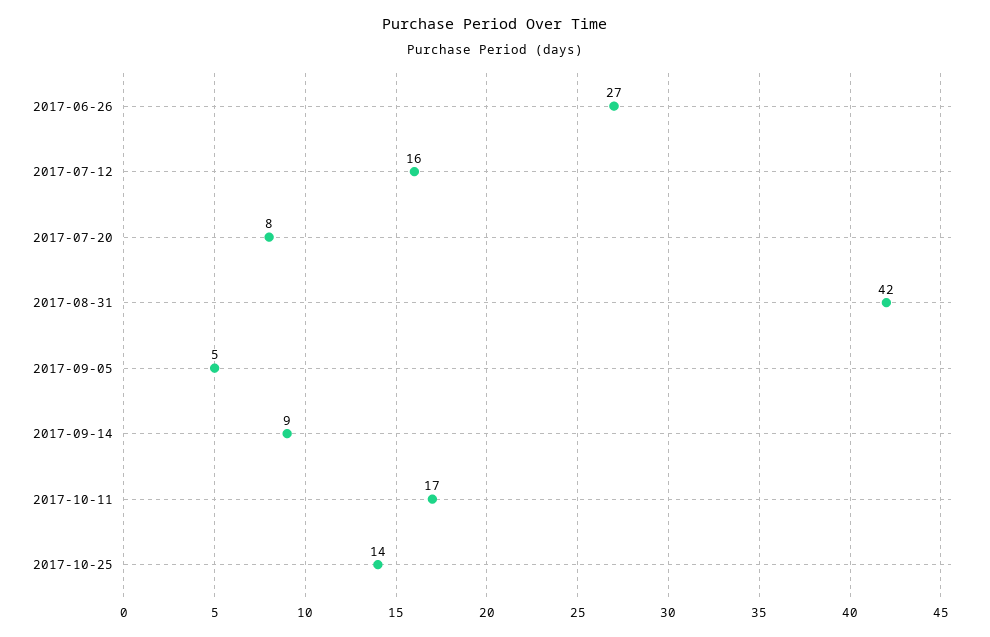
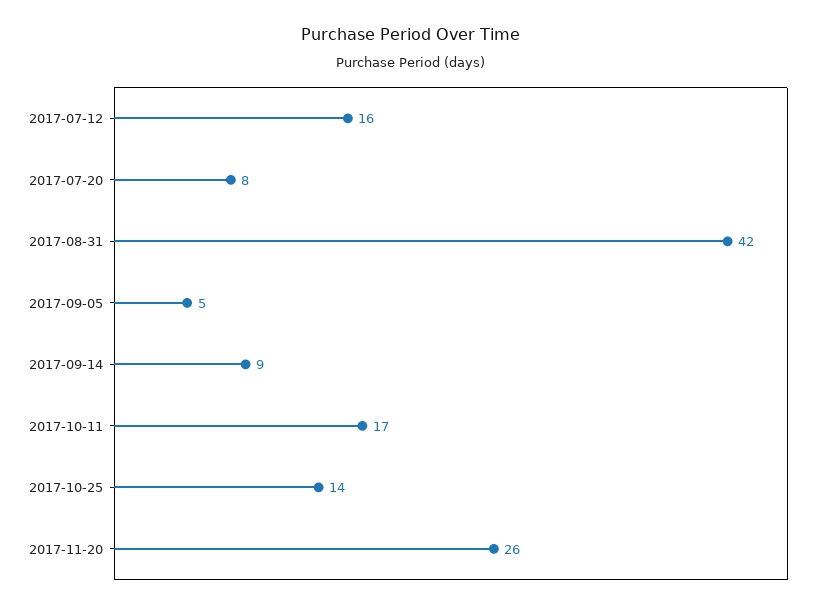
2017-06-26: 27 -> none
2017-11-20: none -> 26

